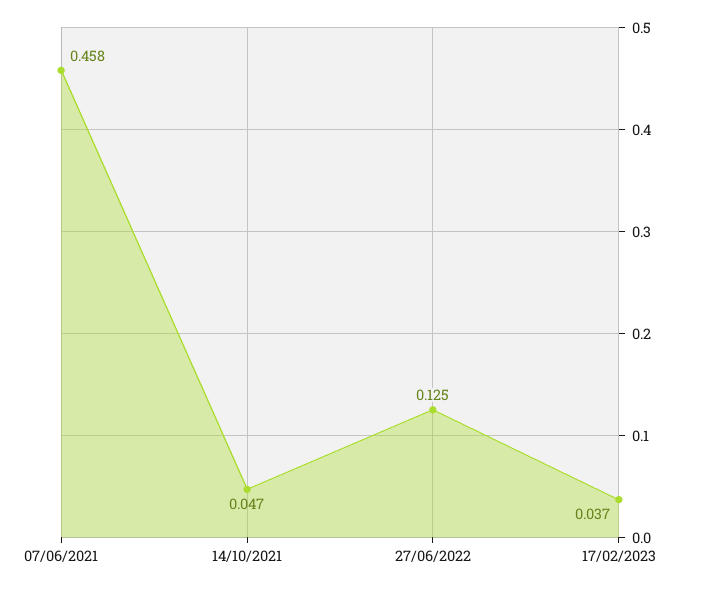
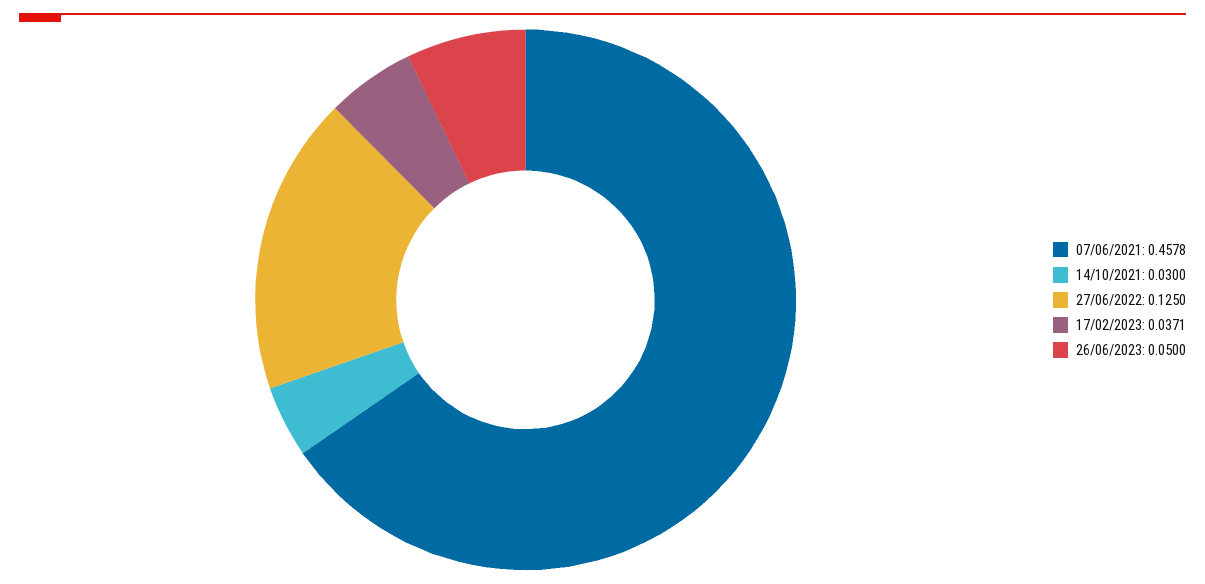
14/10/2021: 0.047 -> 0.03
26/06/2023: none -> 0.05

